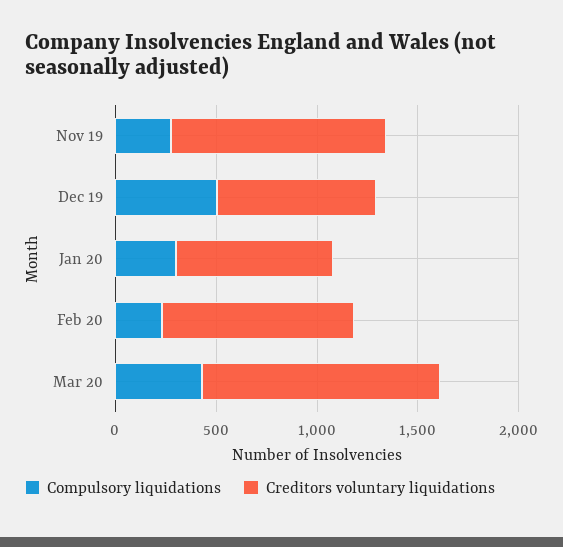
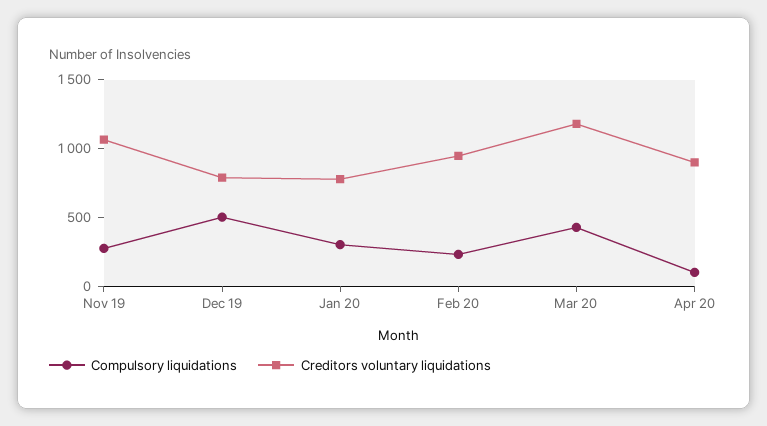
Compulsory liquidations, Apr 20: none -> 100
Creditors voluntary liquidations, Apr 20: none -> 900

